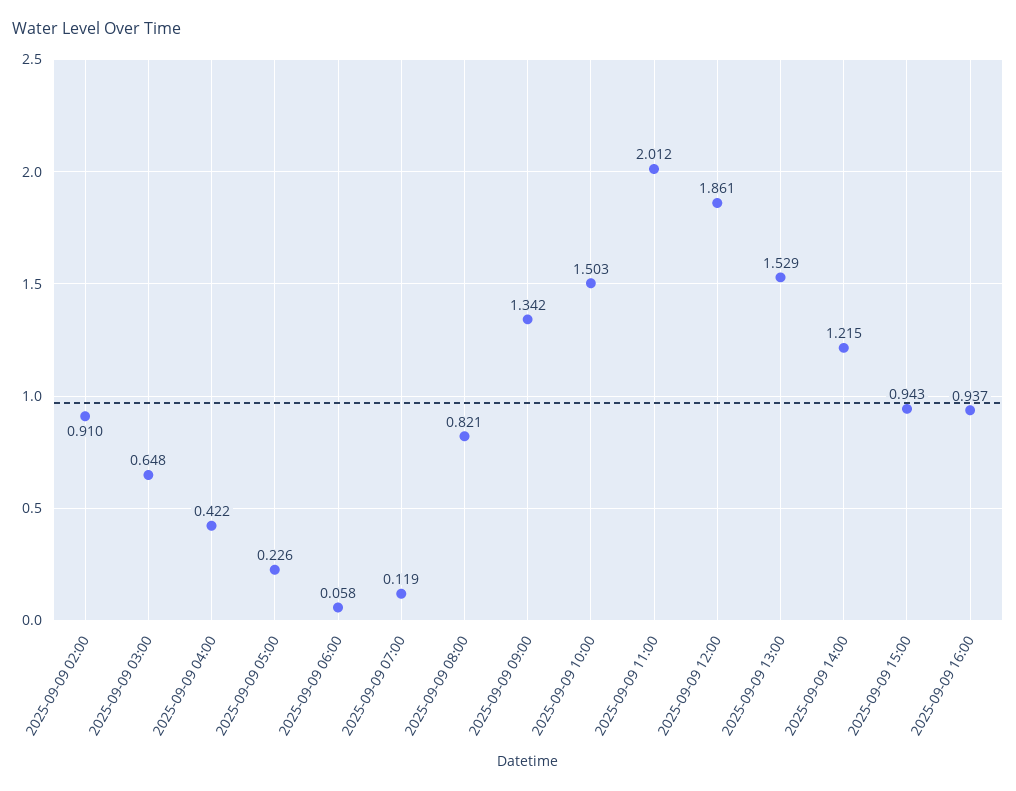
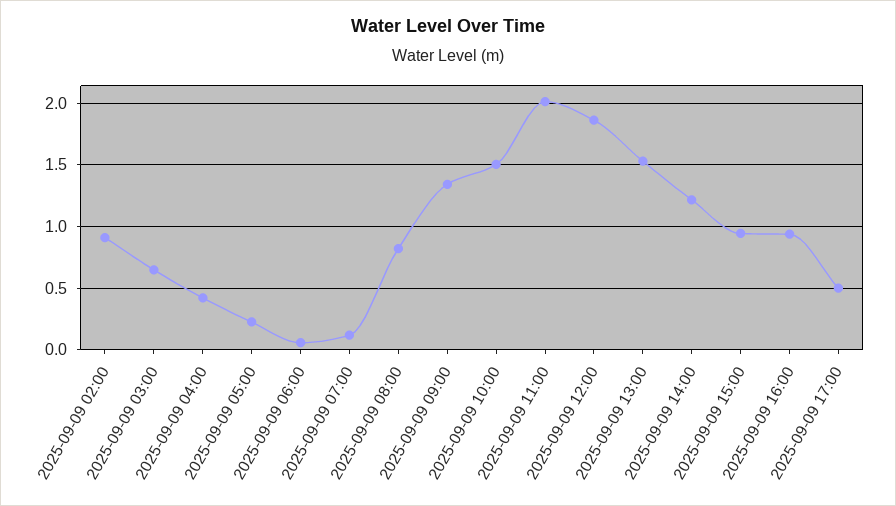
2025-09-09 17:00: none -> 0.5

